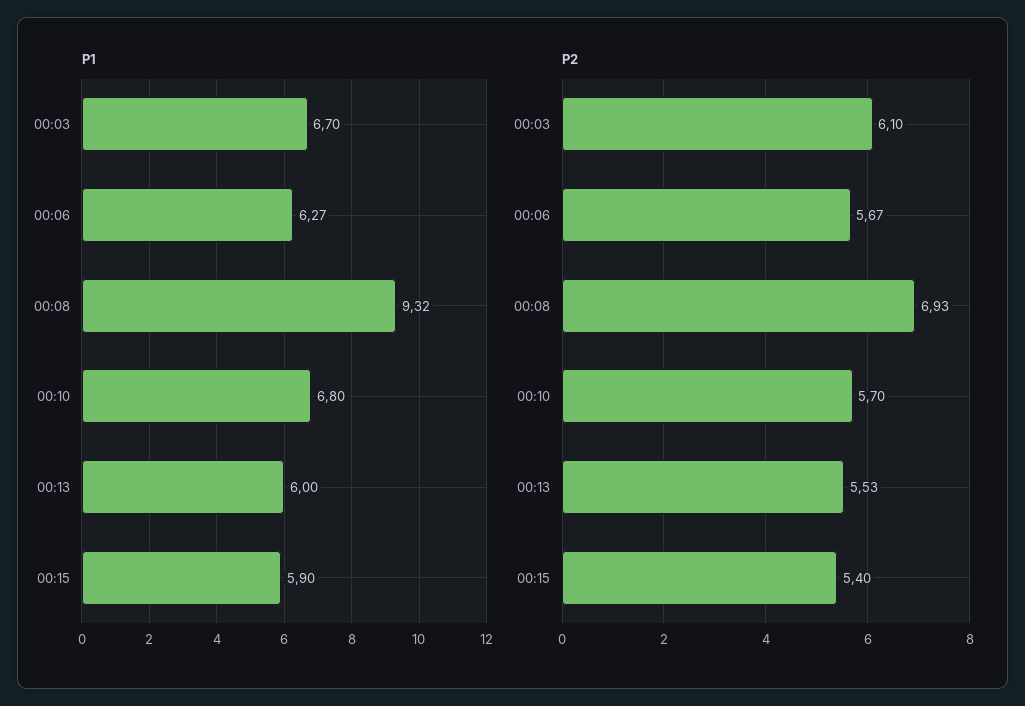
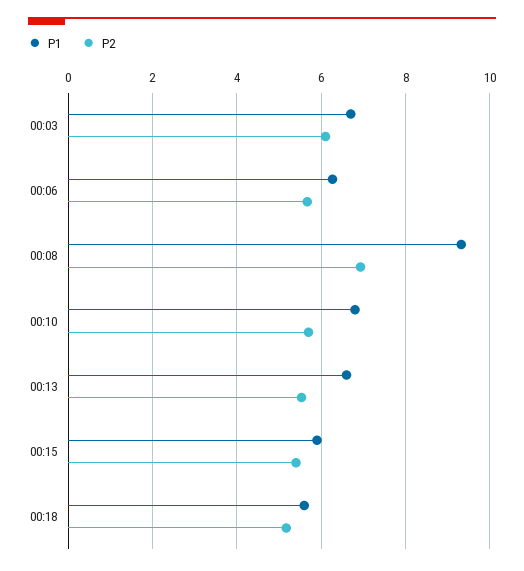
P1, 00:13: 6 -> 6.6
P1, 00:18: none -> 5.6
P2, 00:18: none -> 5.2

